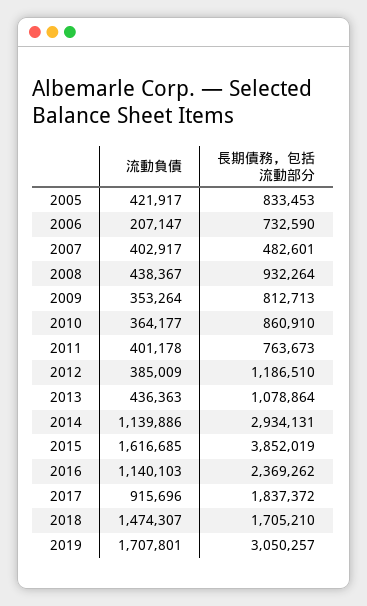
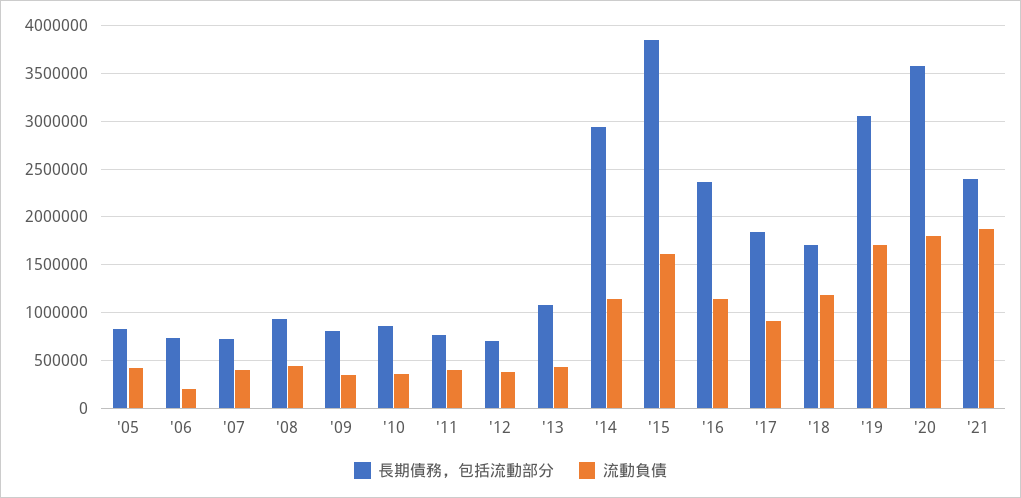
長期債務，包括流動部分, 2007: 482601 -> 700000
長期債務，包括流動部分, 2012: 1186510 -> 700000
流動負債, 2018: 1474307 -> 1200000
長期債務，包括流動部分, '20: none -> 3600000
流動負債, '20: none -> 1800000
長期債務，包括流動部分, '21: none -> 2400000
流動負債, '21: none -> 1900000

